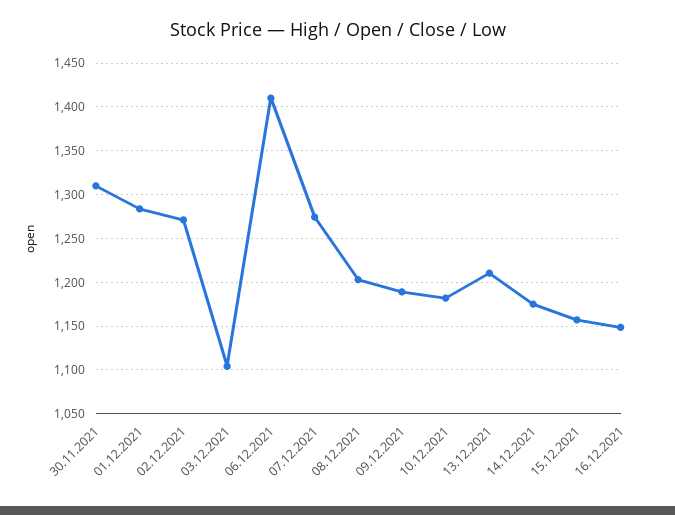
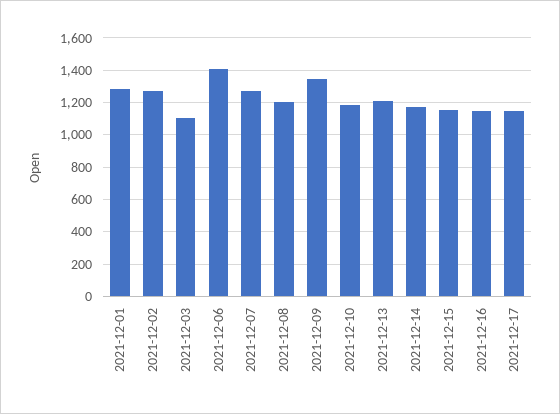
30.11.2021: 1310 -> none
09.12.2021: 1190 -> 1350
2021-12-17: none -> 1150

